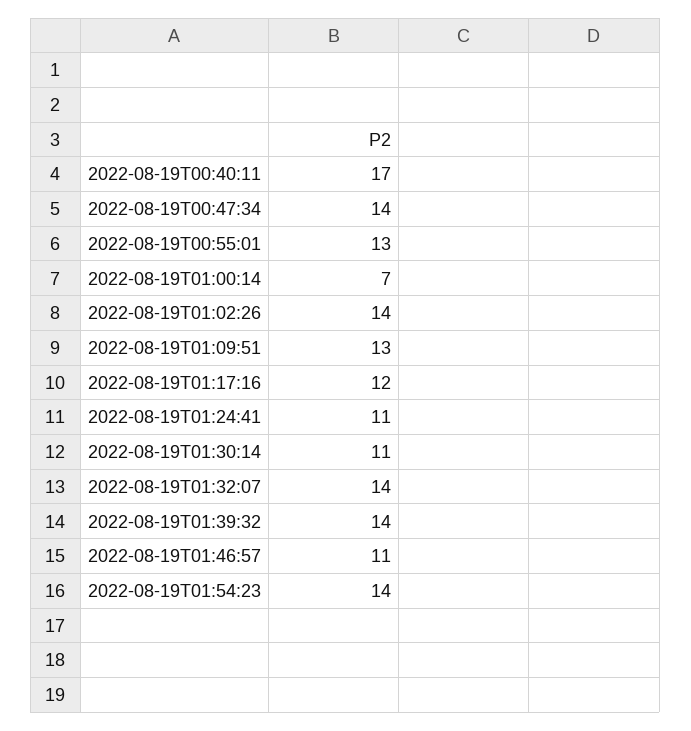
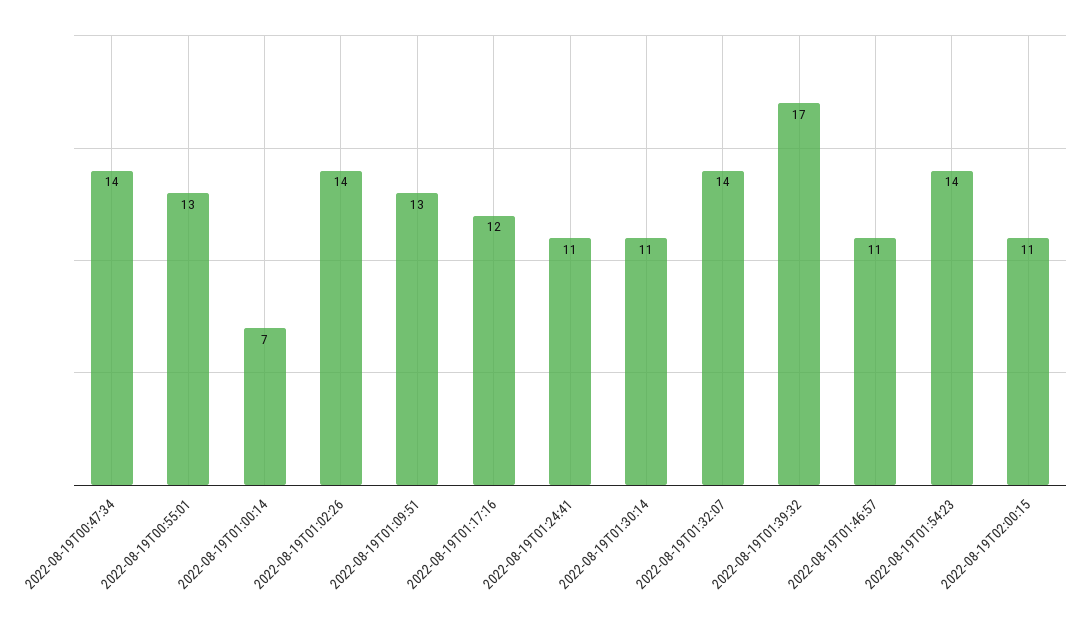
2022-08-19T00:40:11: 17 -> none
2022-08-19T01:39:32: 14 -> 17
2022-08-19T02:00:15: none -> 11

